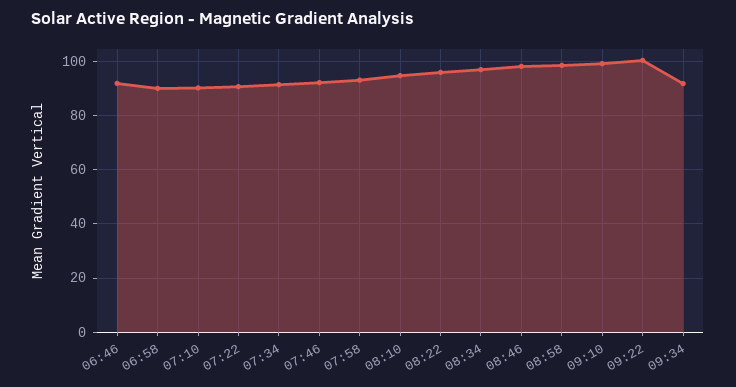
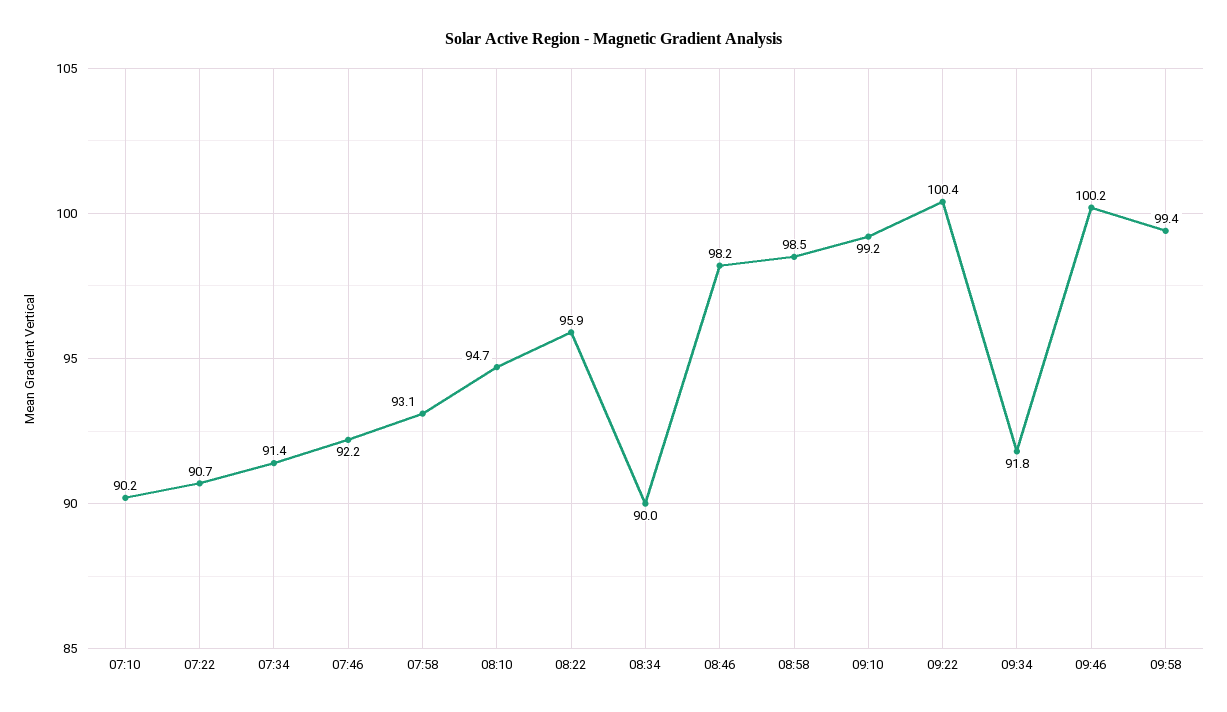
06:46: 92.5 -> none
06:58: 90 -> none
08:34: 97.5 -> 90
09:46: none -> 100.2
09:58: none -> 99.4

